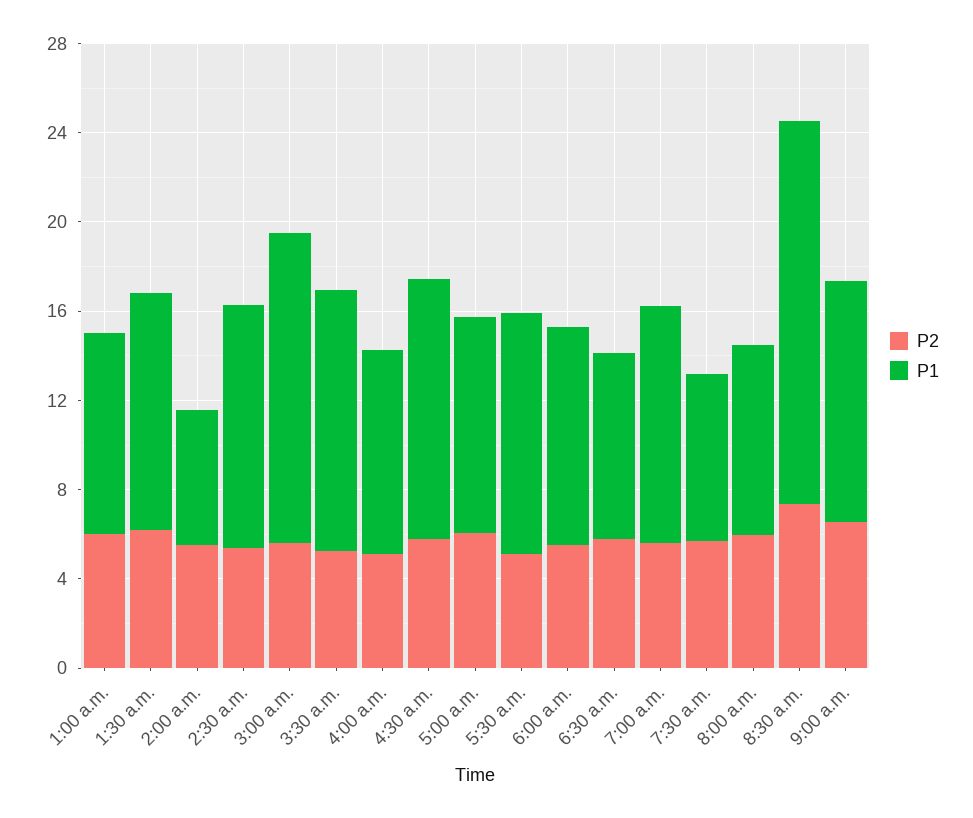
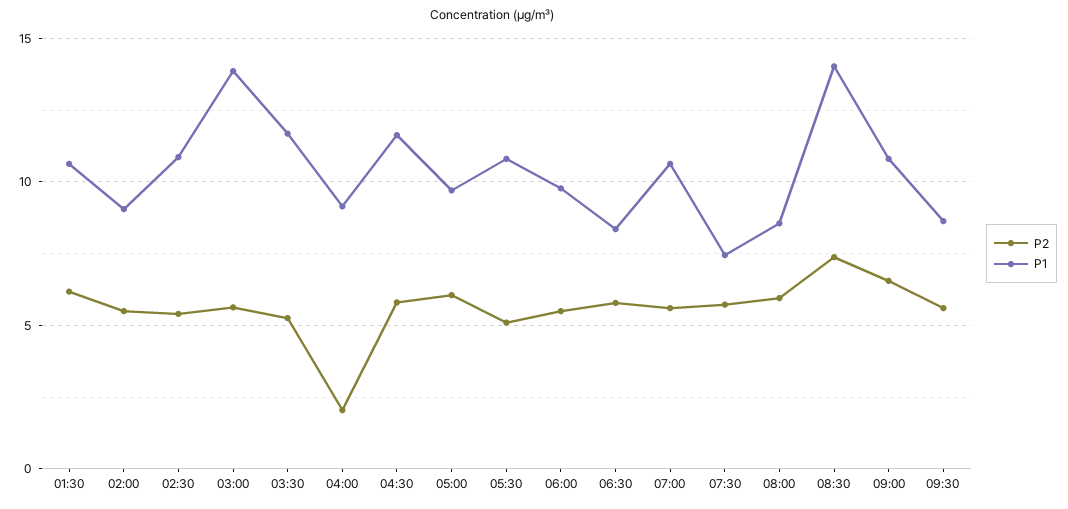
P2, 1:00 a.m.: 6 -> none
P1, 1:00 a.m.: 9 -> none
P1, 2:00 a.m.: 6 -> 9
P2, 4:00 a.m.: 5 -> 2
P1, 8:30 a.m.: 17 -> 14
P2, 09:30: none -> 5.5
P1, 09:30: none -> 8.5

